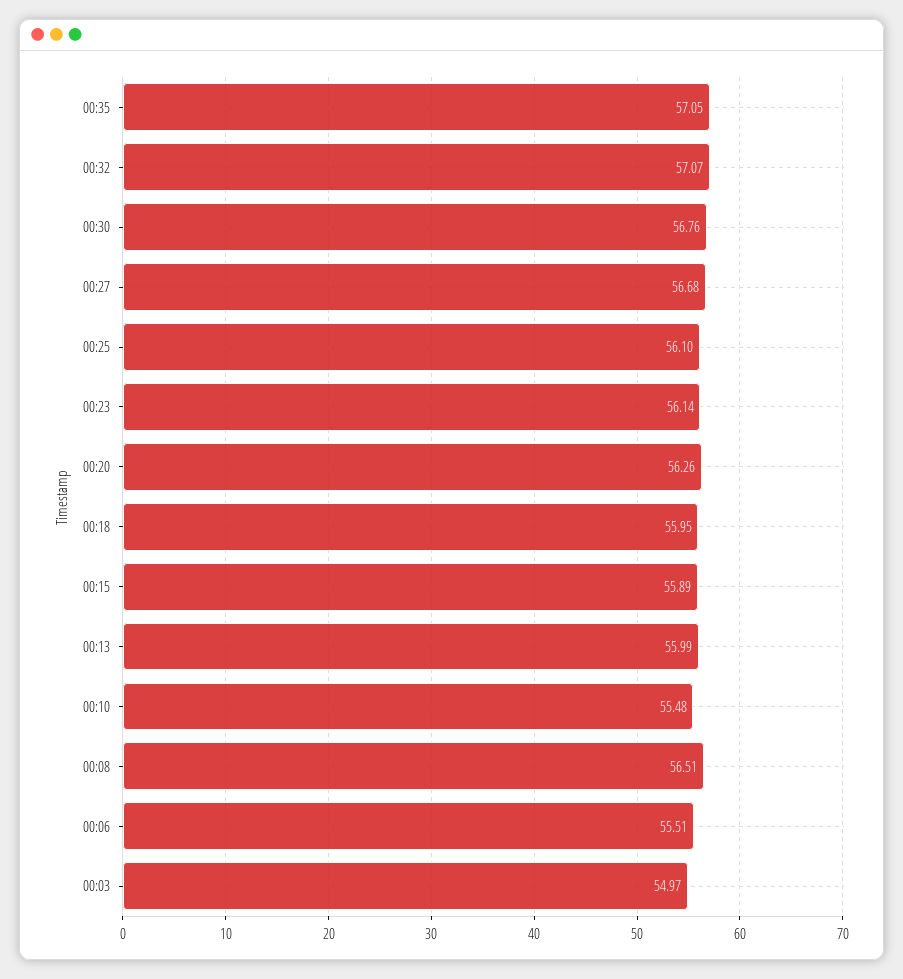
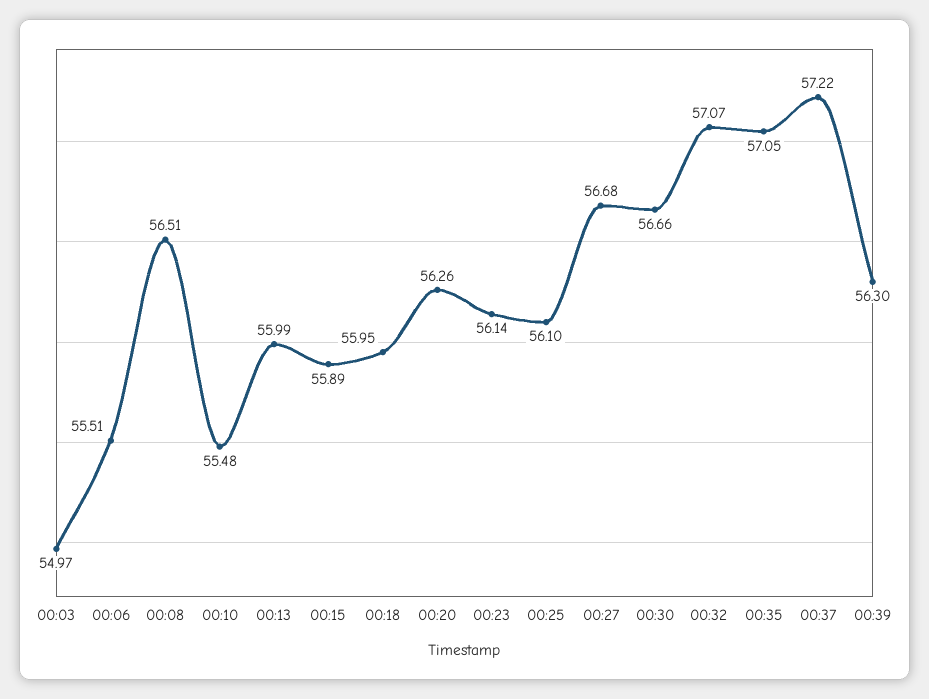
00:30: 56.76 -> 56.66
00:37: none -> 57.22
00:39: none -> 56.3

